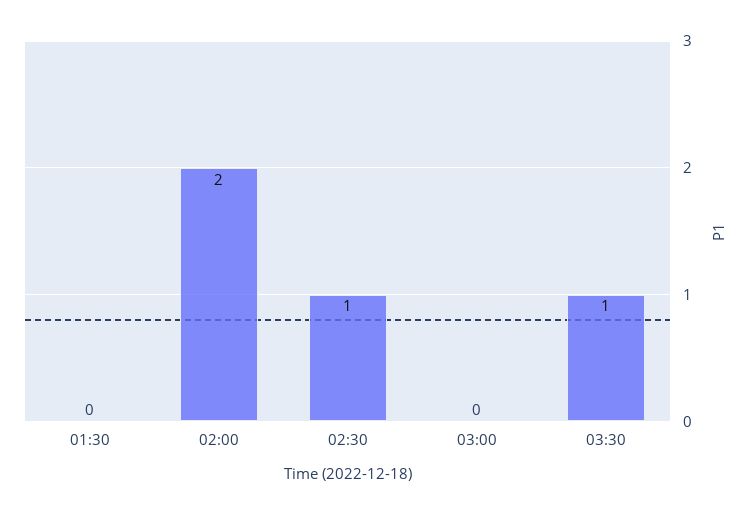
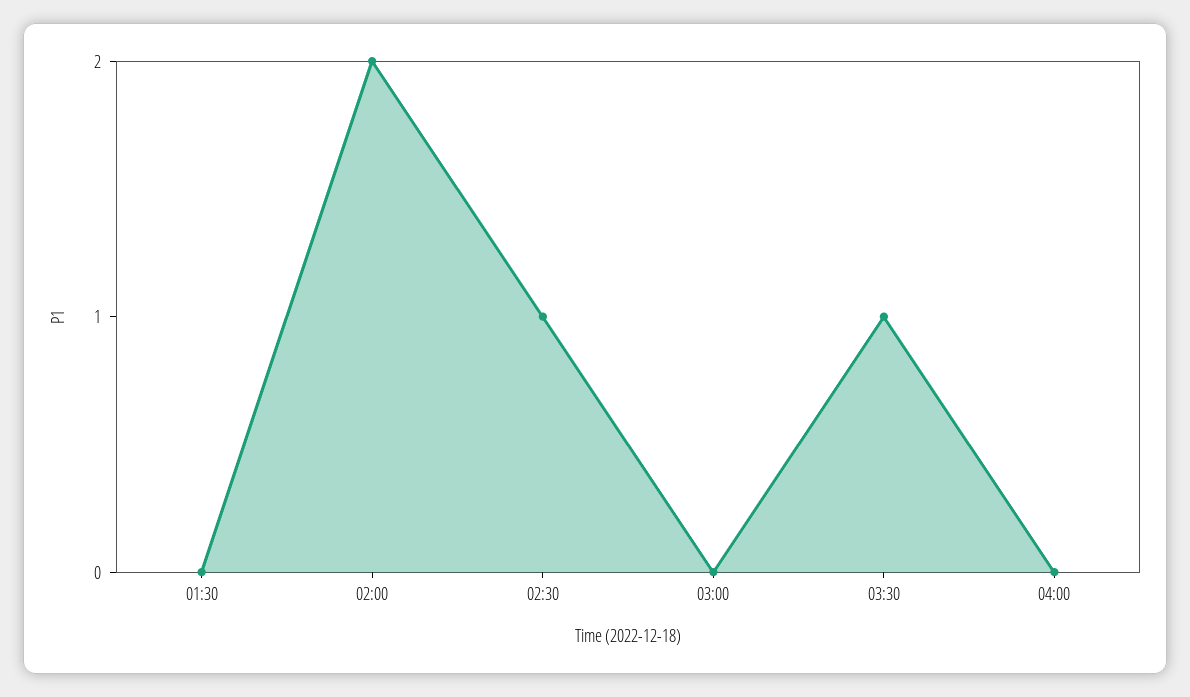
04:00: none -> 0

